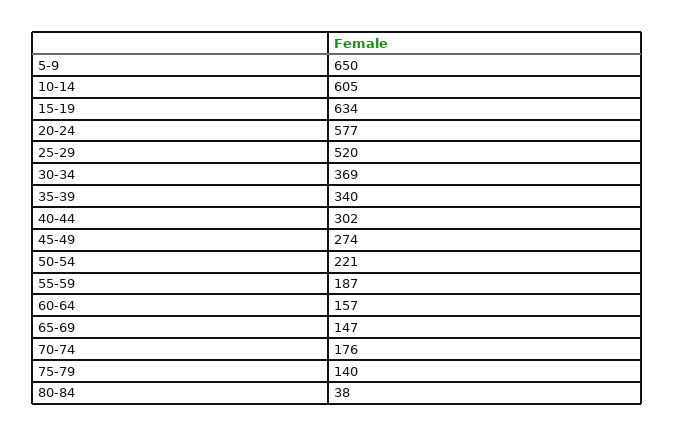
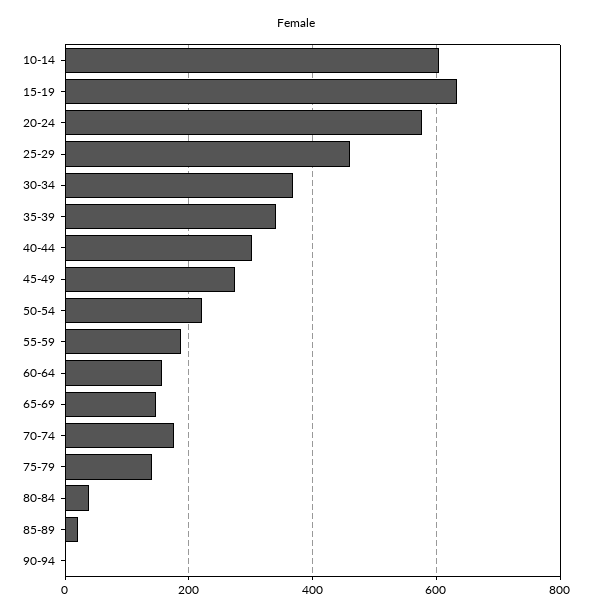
5-9: 650 -> none
25-29: 520 -> 460
85-89: none -> 20
90-94: none -> 0

